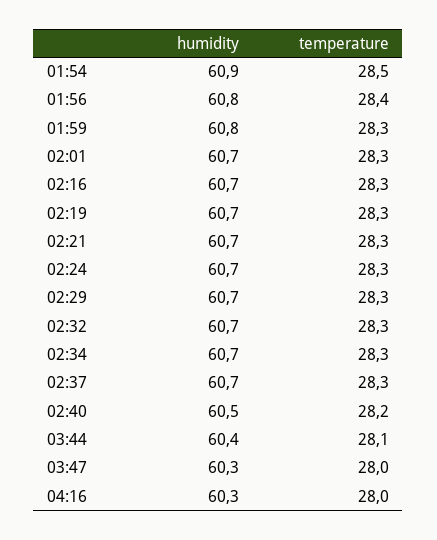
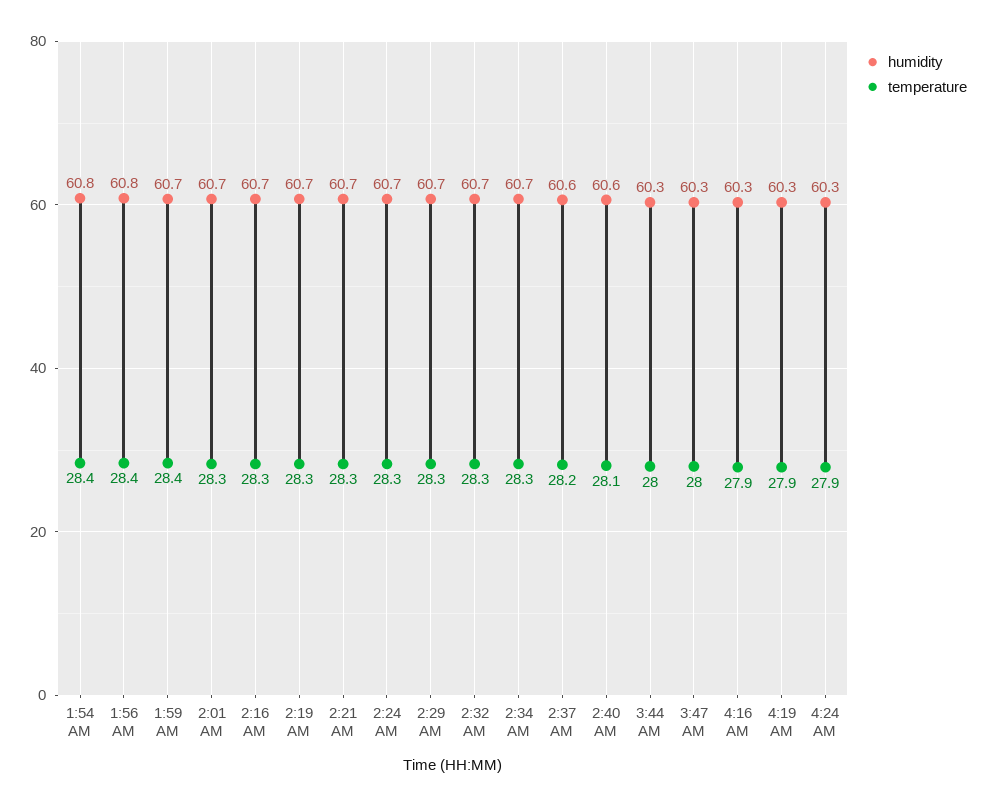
humidity, 01:54: 60.9 -> 60.8
temperature, 01:54: 28.5 -> 28.4
humidity, 01:59: 60.8 -> 60.7
temperature, 01:59: 28.3 -> 28.4
humidity, 02:37: 60.7 -> 60.6
temperature, 02:37: 28.3 -> 28.2
humidity, 02:40: 60.5 -> 60.6
temperature, 02:40: 28.2 -> 28.1
humidity, 03:44: 60.4 -> 60.3
temperature, 03:44: 28.1 -> 28
temperature, 04:16: 28 -> 27.9
humidity, 4:19 AM: none -> 60.3
temperature, 4:19 AM: none -> 27.9
humidity, 4:24 AM: none -> 60.3
temperature, 4:24 AM: none -> 27.9

